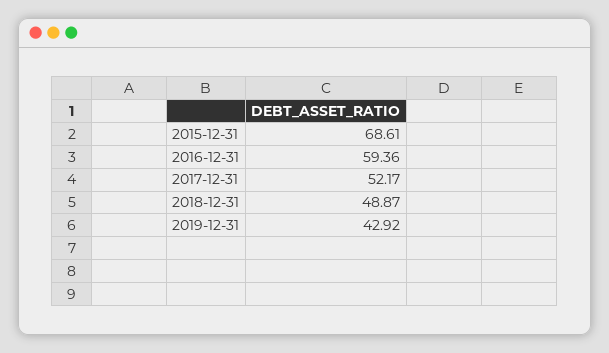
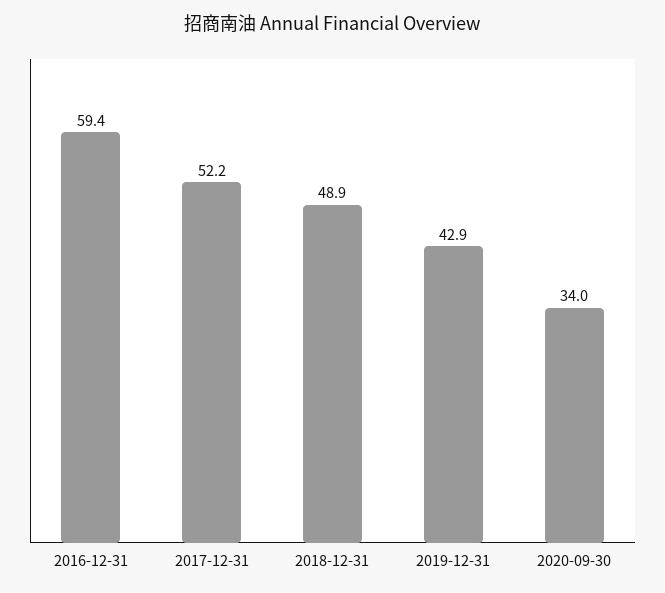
2015-12-31: 68.61 -> none
2020-09-30: none -> 34

